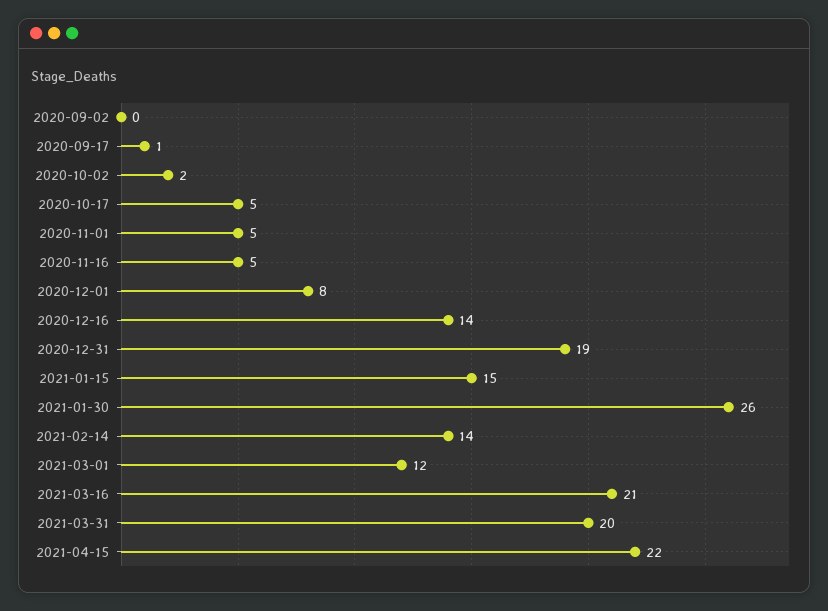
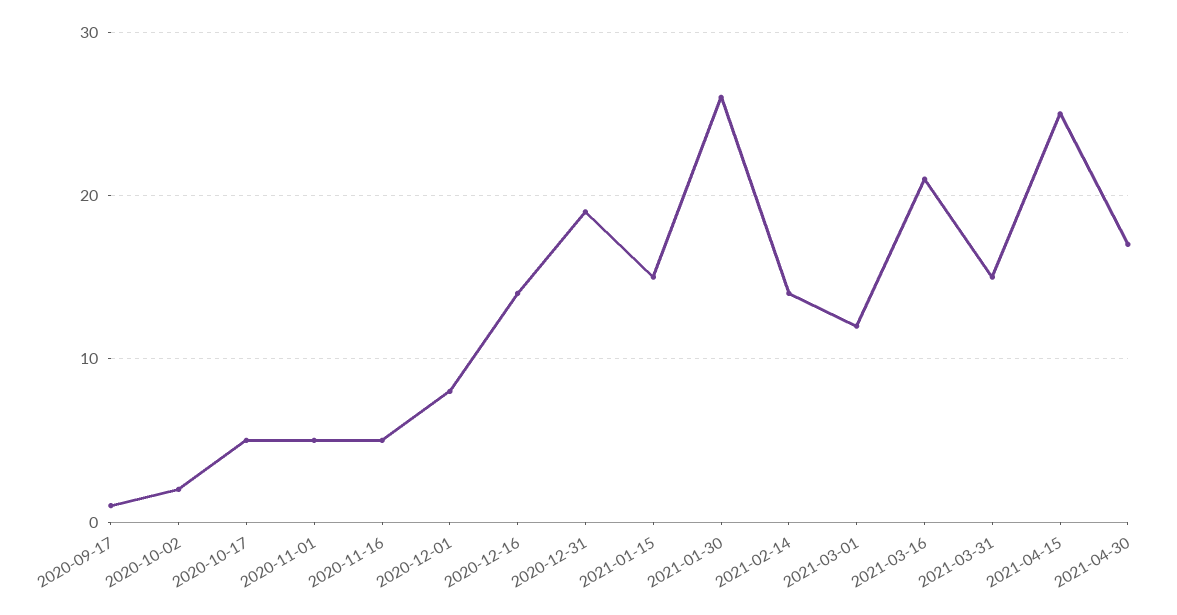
2020-09-02: 0 -> none
2021-03-31: 20 -> 15
2021-04-15: 22 -> 25
2021-04-30: none -> 17

